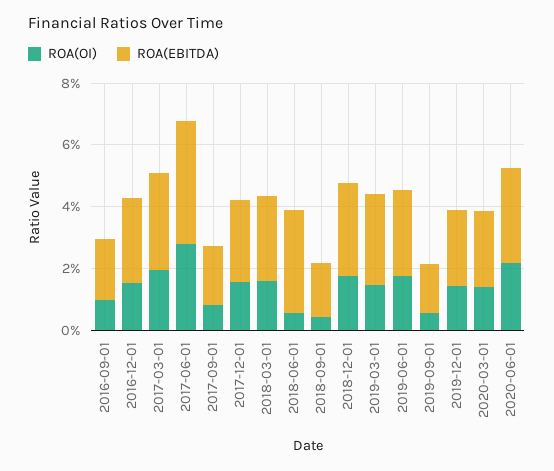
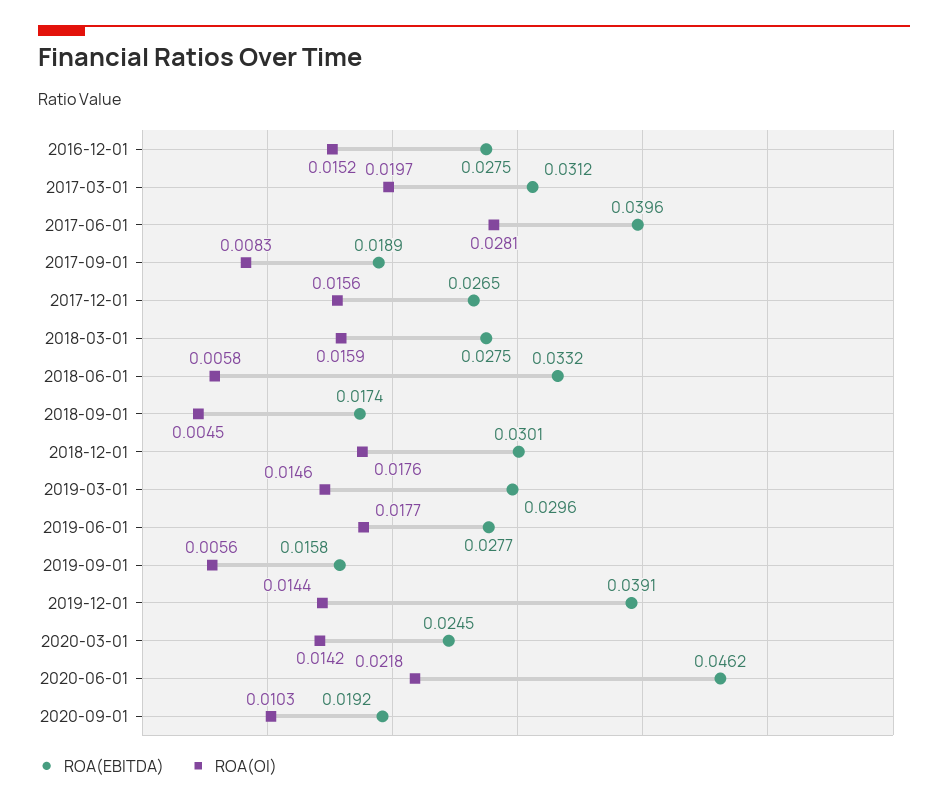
ROA(OI), 2016-09-01: 0.01 -> none
ROA(EBITDA), 2016-09-01: 0.02 -> none
ROA(EBITDA), 2019-12-01: 0.025 -> 0.0391
ROA(EBITDA), 2020-06-01: 0.03 -> 0.0462
ROA(EBITDA), 2020-09-01: none -> 0.0192
ROA(OI), 2020-09-01: none -> 0.0103

